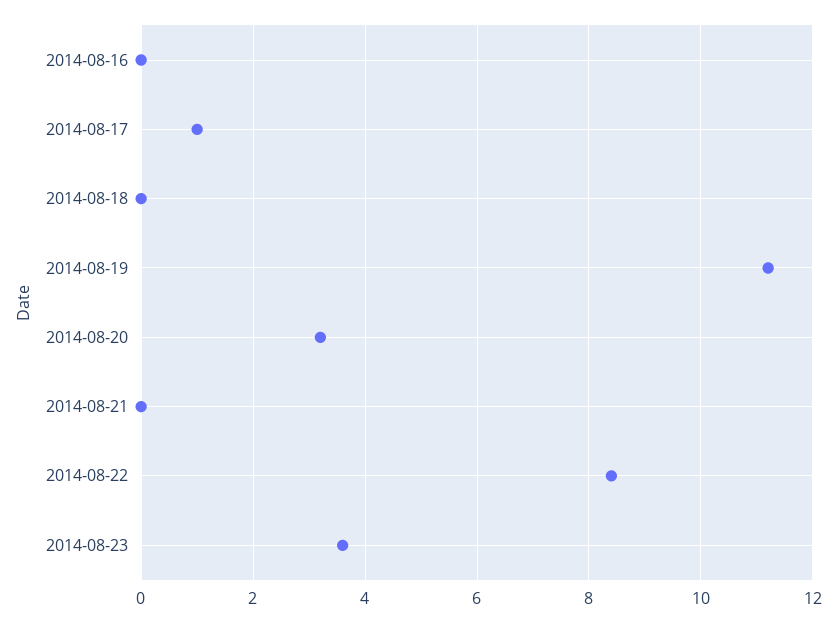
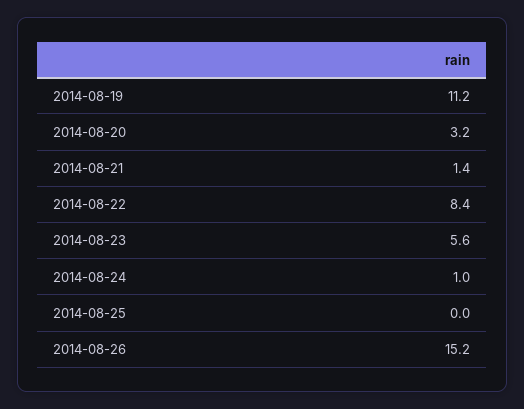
2014-08-16: 0 -> none
2014-08-17: 1 -> none
2014-08-18: 0 -> none
2014-08-21: 0 -> 1.4
2014-08-23: 3.5 -> 5.6
2014-08-24: none -> 1
2014-08-25: none -> 0
2014-08-26: none -> 15.2

